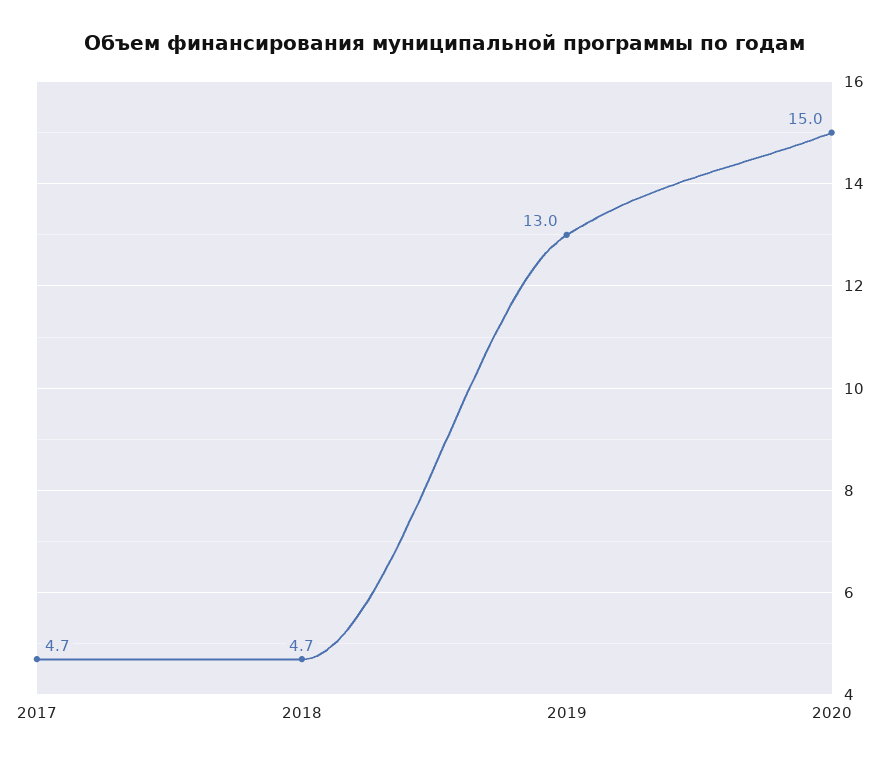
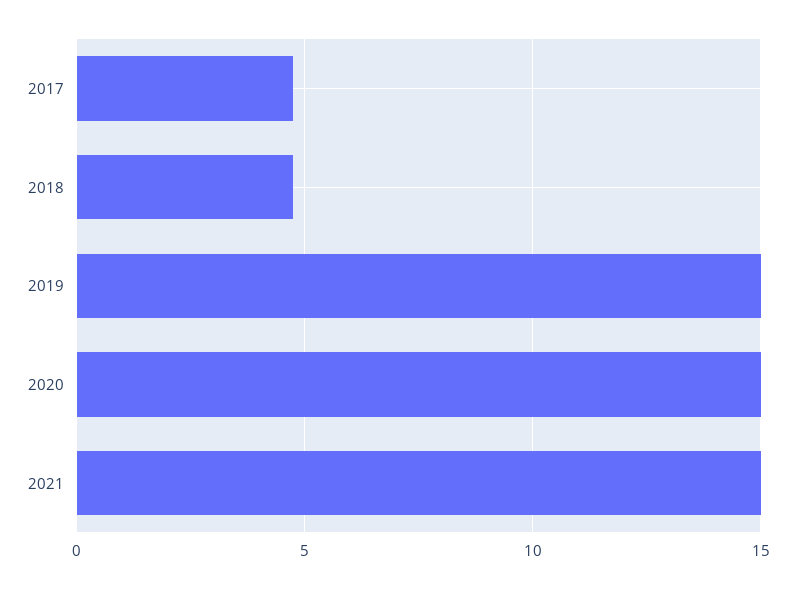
2019: 13 -> 15
2021: none -> 15

